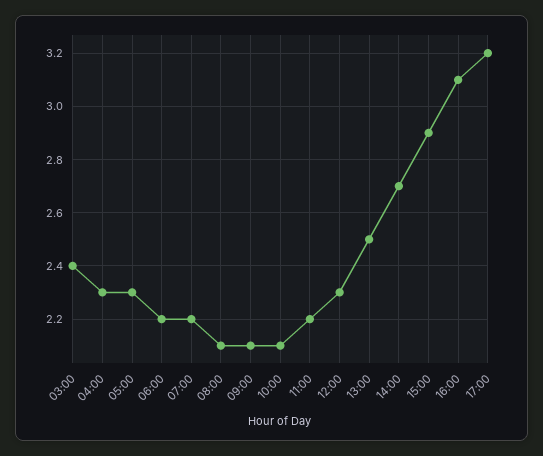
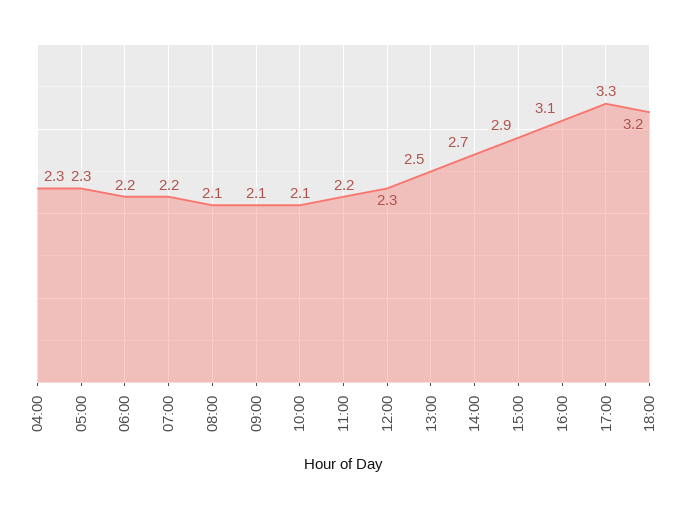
03:00: 2.4 -> none
17:00: 3.2 -> 3.3
18:00: none -> 3.2

